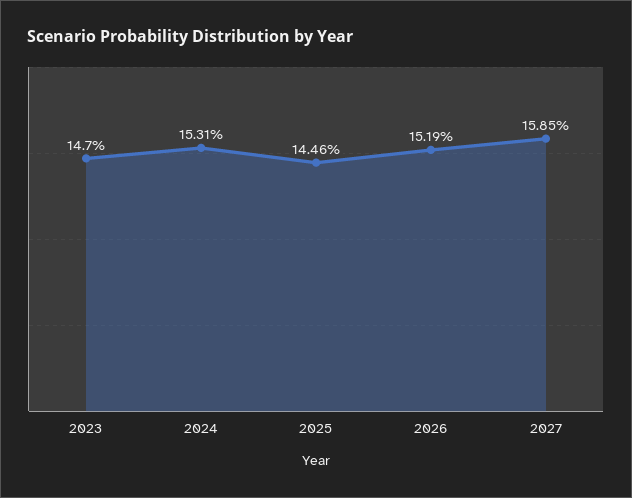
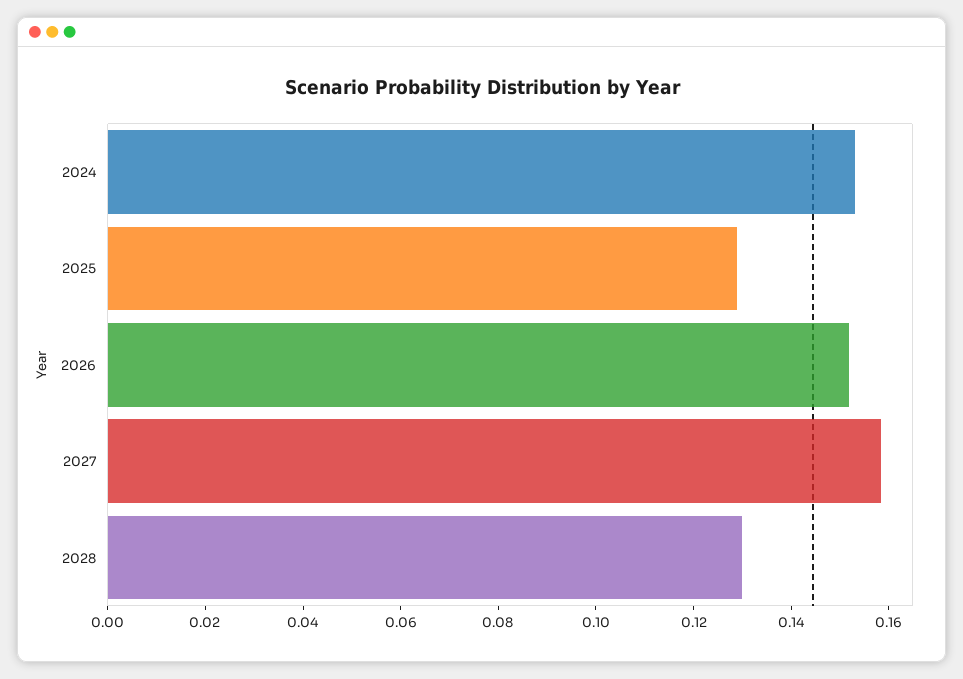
2023: 0.147 -> none
2025: 0.1446 -> 0.13
2028: none -> 0.13

